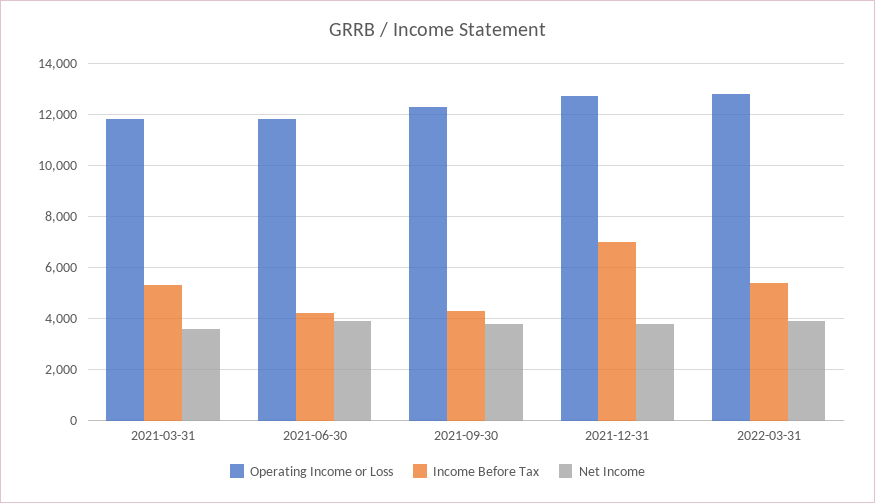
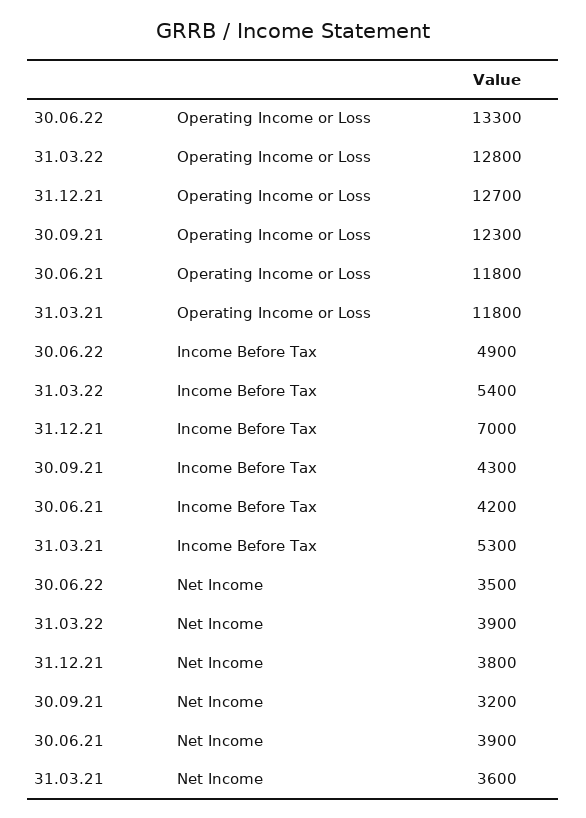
Net Income, 2021-09-30: 3750 -> 3200
Operating Income or Loss, 30.06.22: none -> 13300
Income Before Tax, 30.06.22: none -> 4900
Net Income, 30.06.22: none -> 3500

